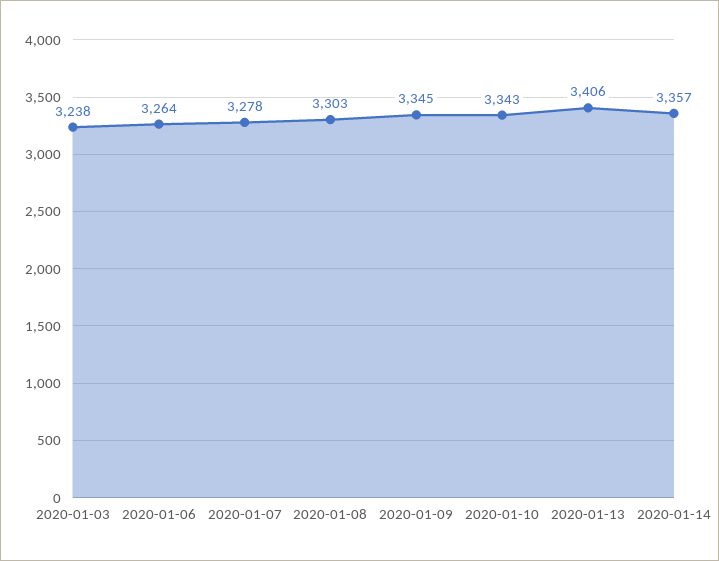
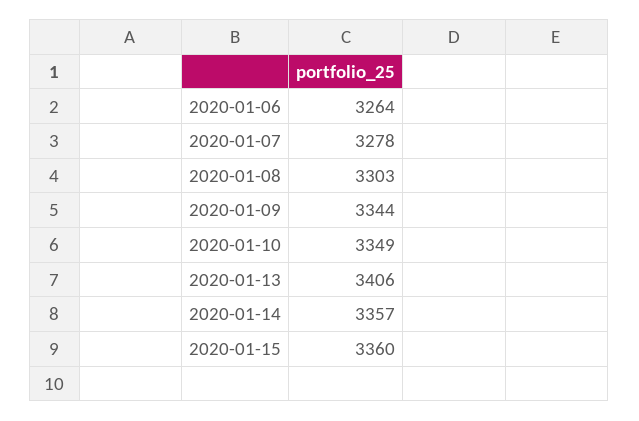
2020-01-03: 3238 -> none
2020-01-09: 3345 -> 3344
2020-01-10: 3343 -> 3349
2020-01-15: none -> 3360

